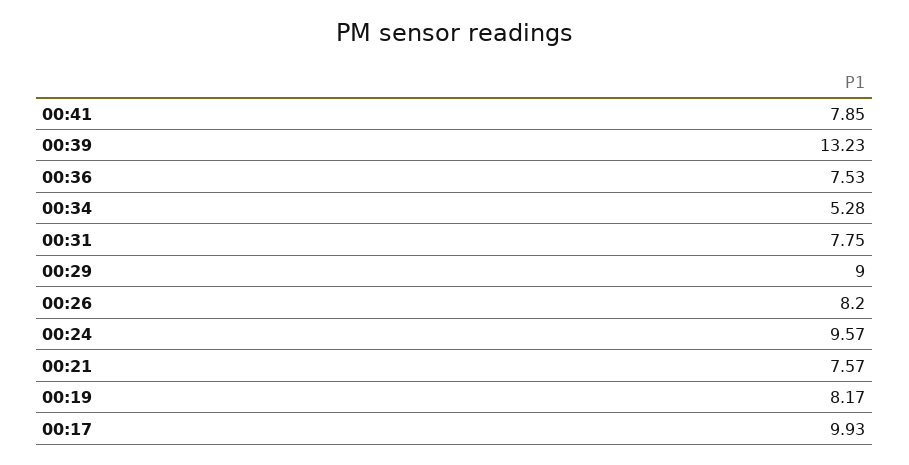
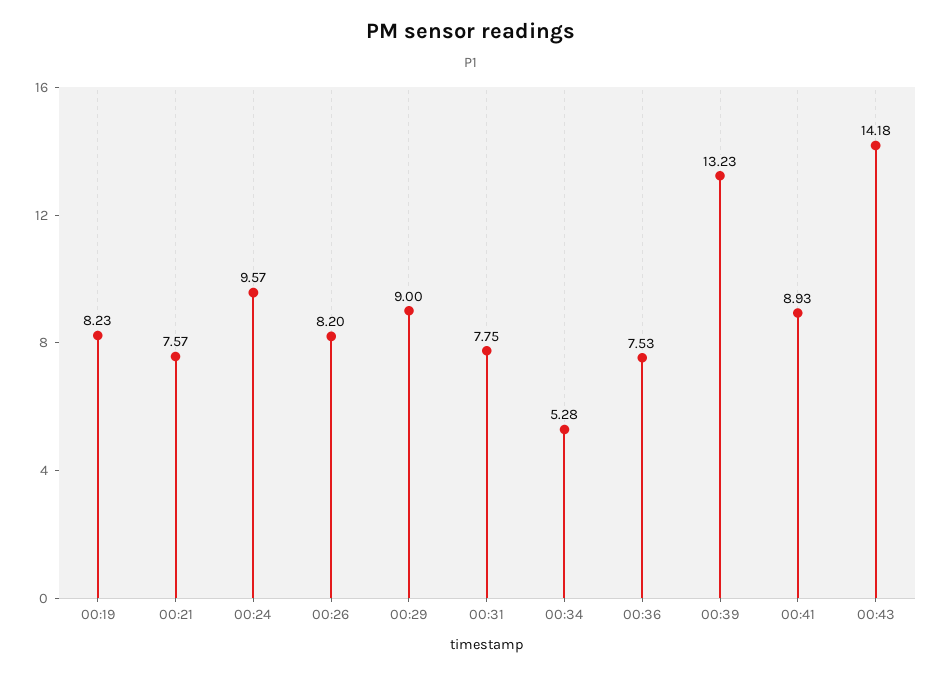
00:41: 7.85 -> 8.93
00:19: 8.17 -> 8.23
00:17: 9.93 -> none
00:43: none -> 14.18

